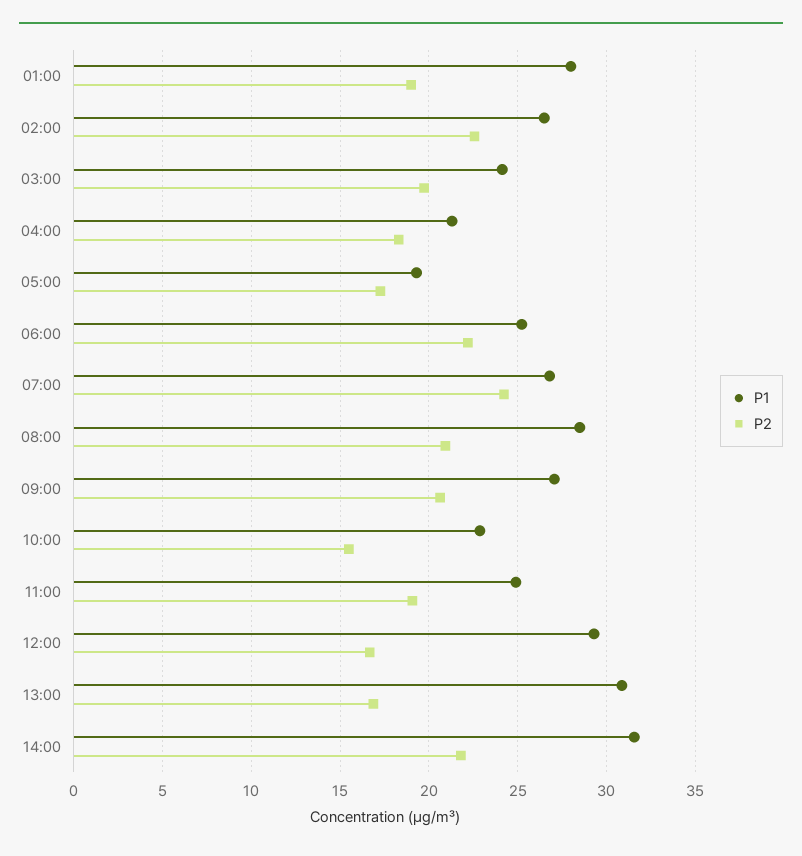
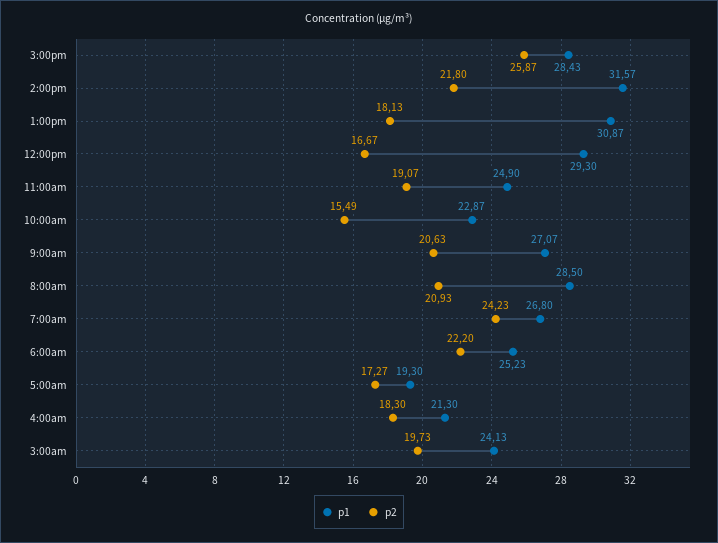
P1, 01:00: 28 -> none
P2, 01:00: 19 -> none
P1, 02:00: 26.5 -> none
P2, 02:00: 22.5 -> none
P2, 13:00: 17 -> 18.13
P1, 3:00pm: none -> 28.43
P2, 3:00pm: none -> 25.87

